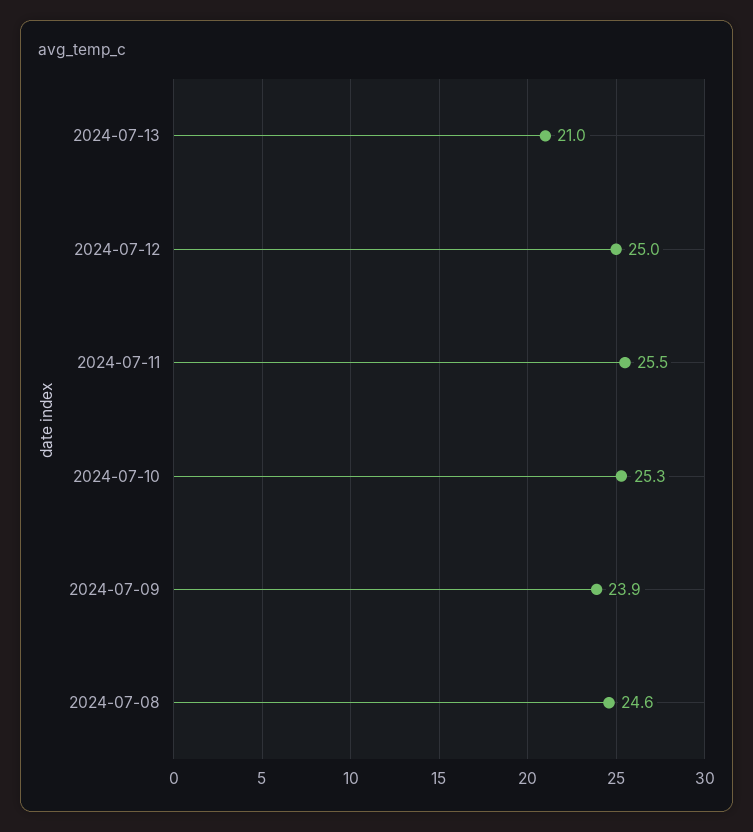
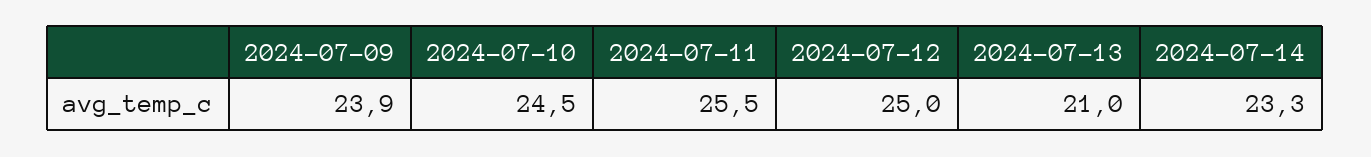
2024-07-10: 25.3 -> 24.5
2024-07-08: 24.6 -> none
2024-07-14: none -> 23.3

